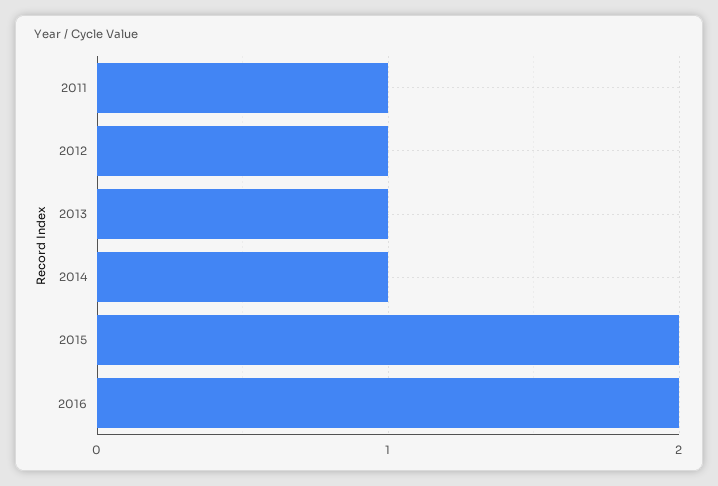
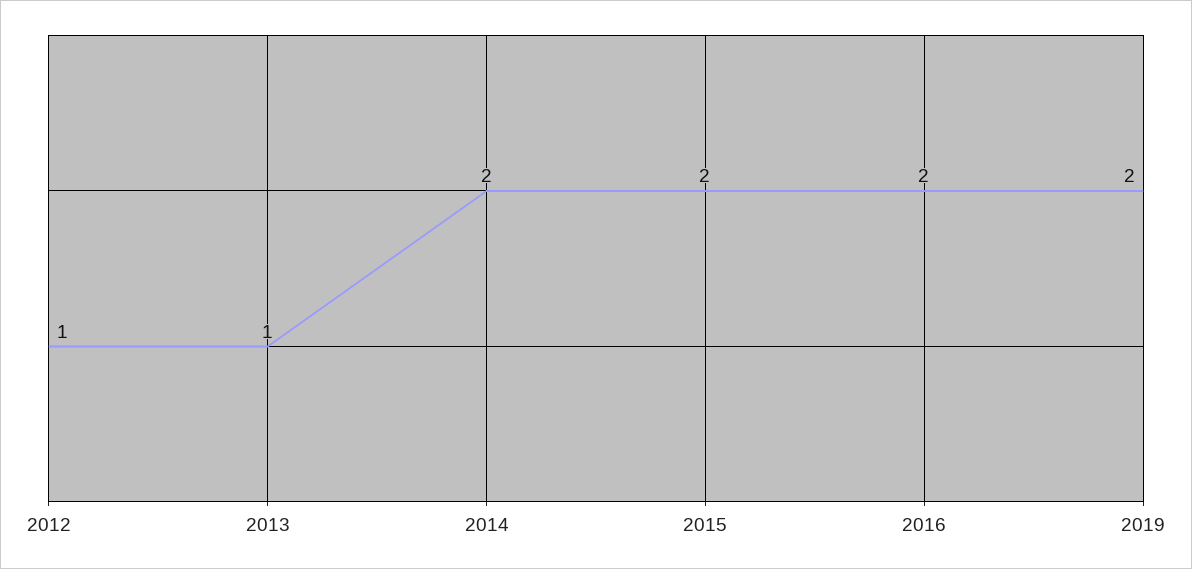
2011: 1 -> none
2014: 1 -> 2
2019: none -> 2

